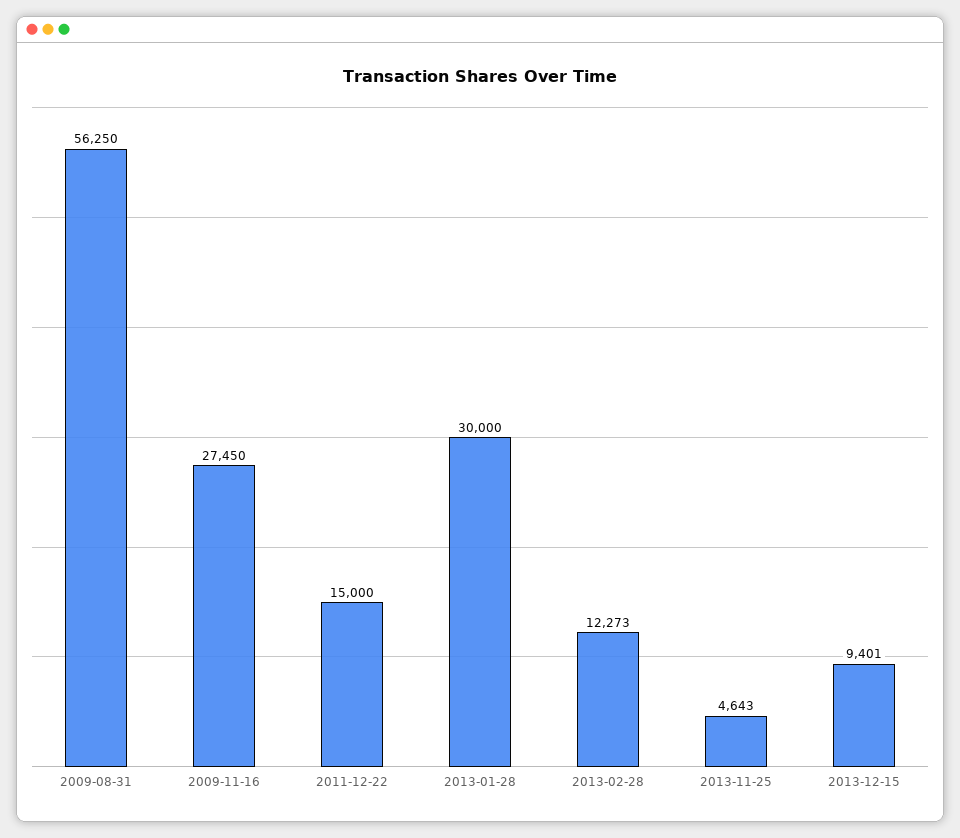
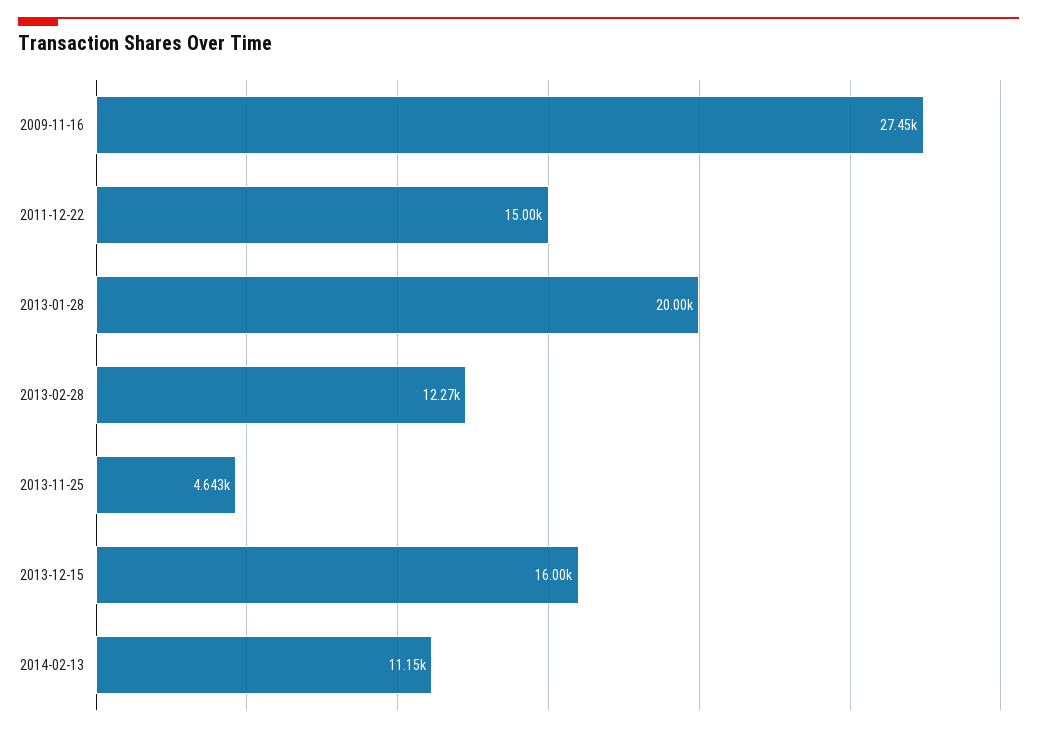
2009-08-31: 56250 -> none
2013-01-28: 30000 -> 20000
2013-12-15: 9401 -> 16000
2014-02-13: none -> 11150

